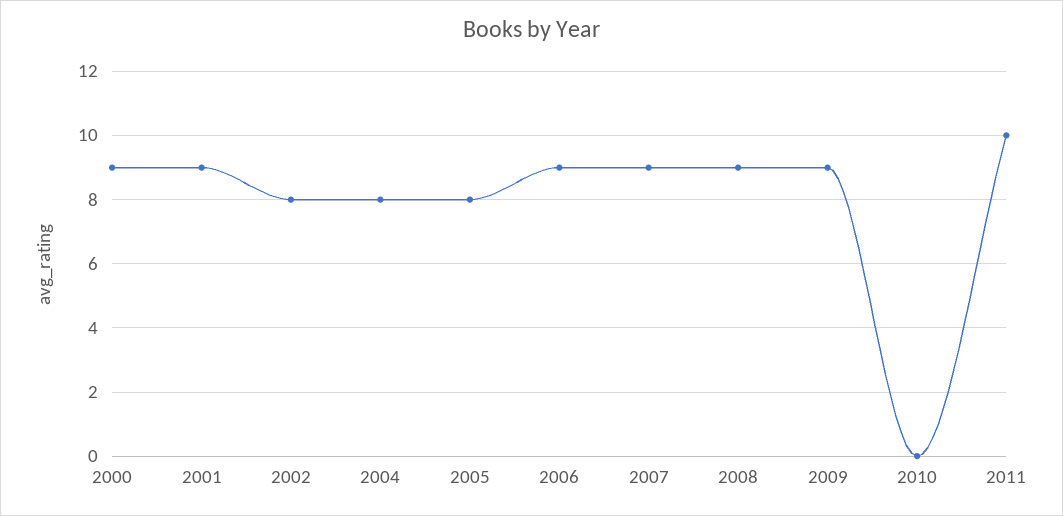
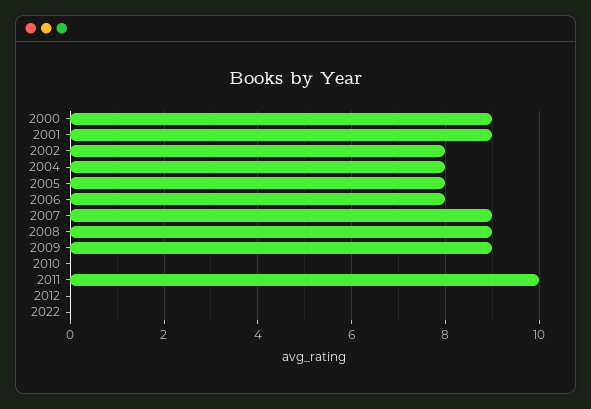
2006: 9 -> 8
2012: none -> 0
2022: none -> 0

